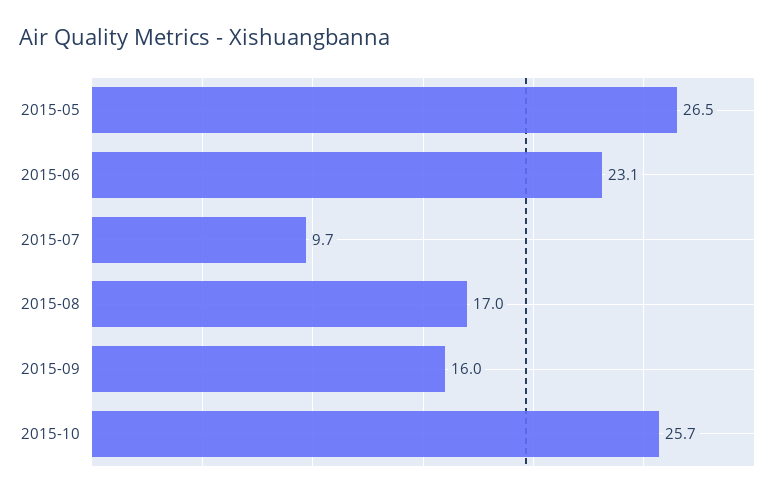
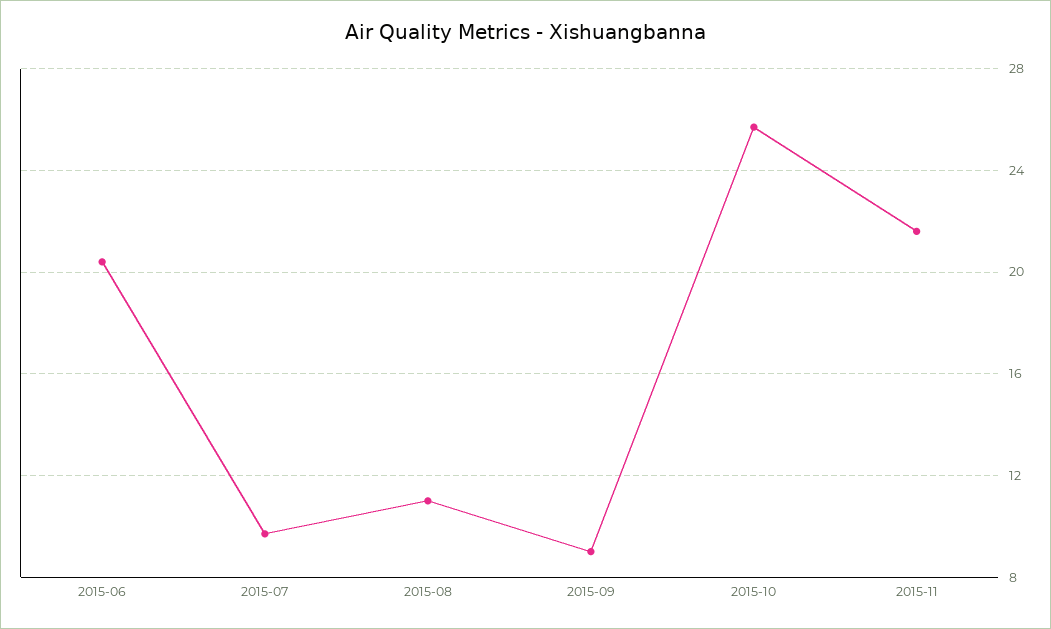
2015-05: 26.5 -> none
2015-06: 23.1 -> 20.5
2015-08: 17 -> 11
2015-09: 16 -> 9
2015-11: none -> 21.5

